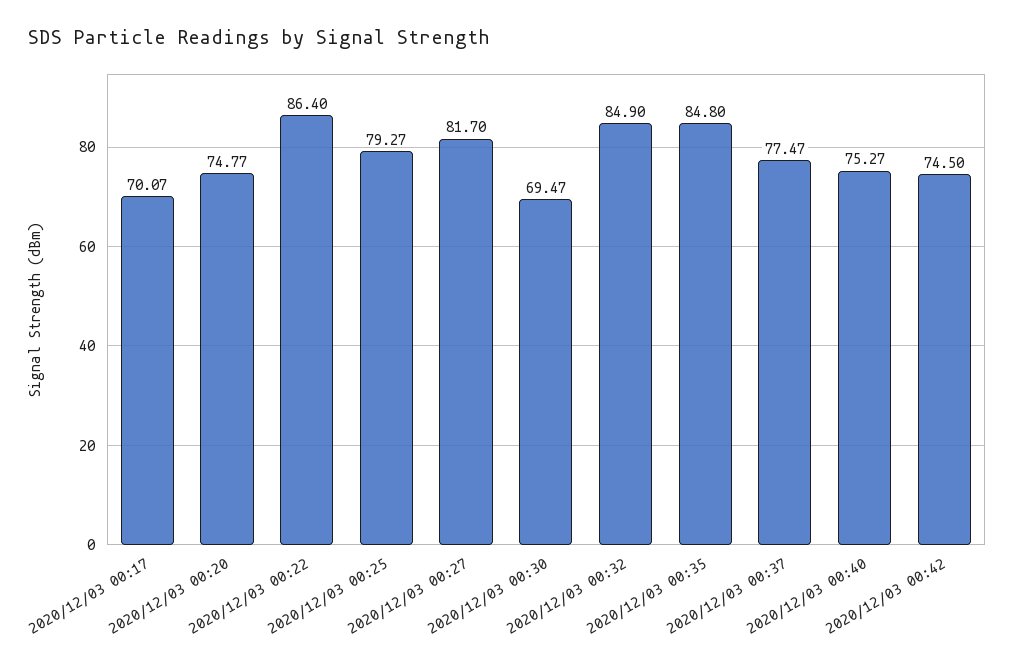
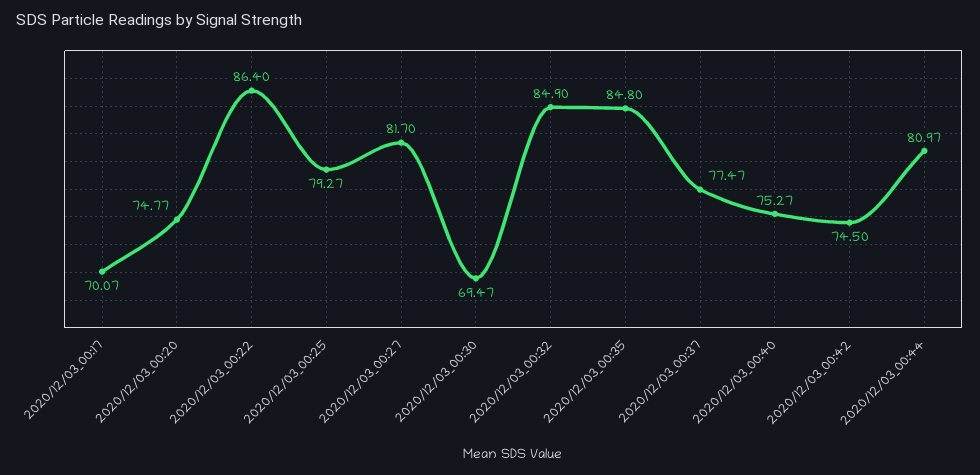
2020/12/03_00:44: none -> 80.97

